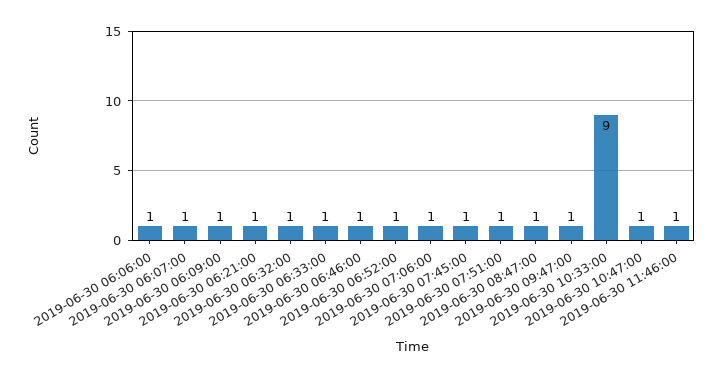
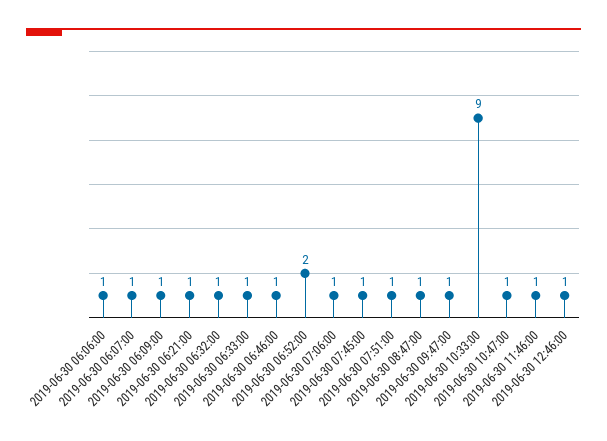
2019-06-30 06:52:00: 1 -> 2
2019-06-30 12:46:00: none -> 1

